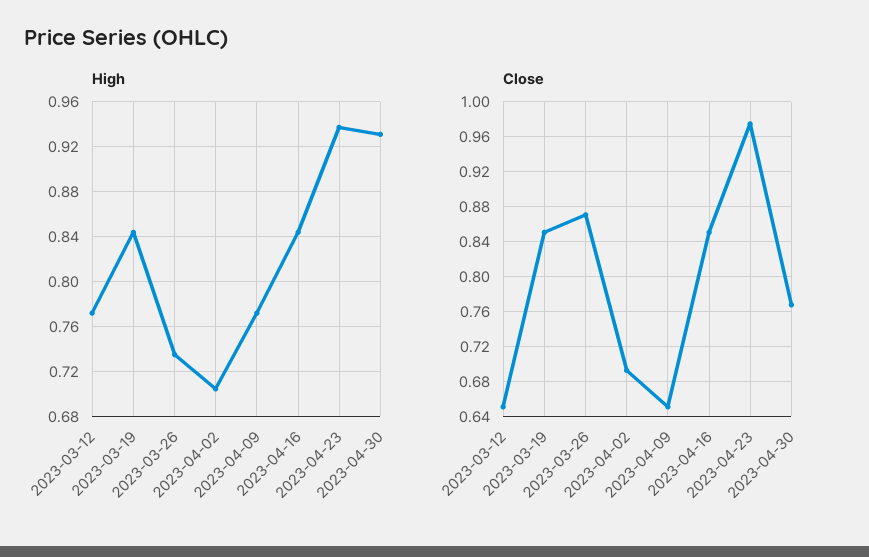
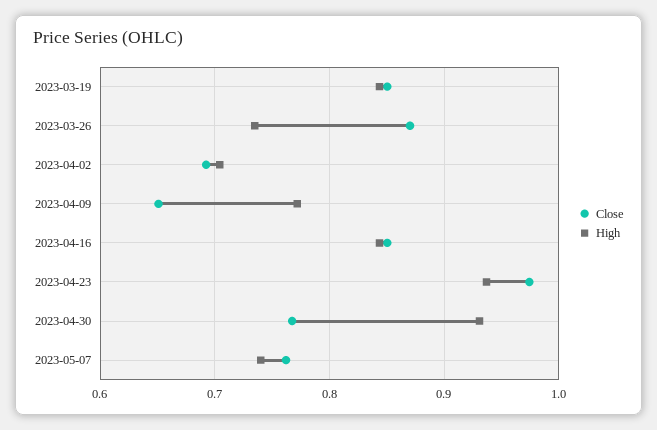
High, 2023-03-12: 0.77 -> none
Close, 2023-03-12: 0.65 -> none
Close, 2023-05-07: none -> 0.76
High, 2023-05-07: none -> 0.74

